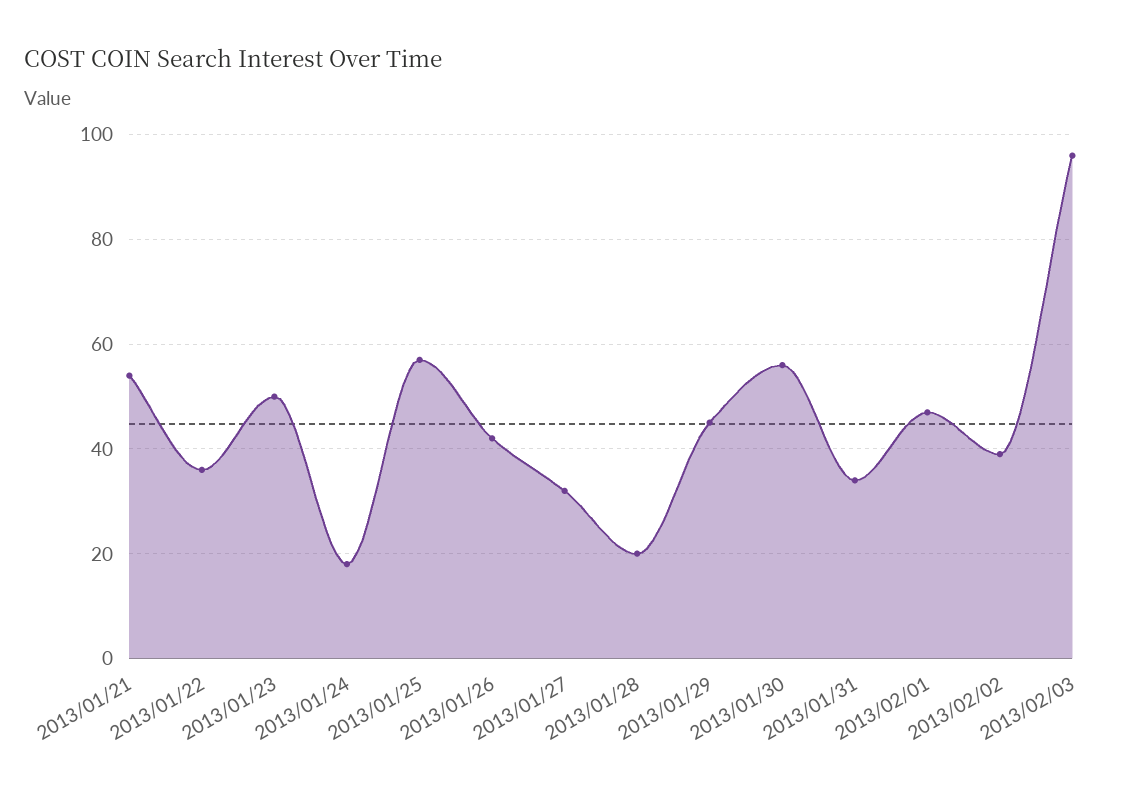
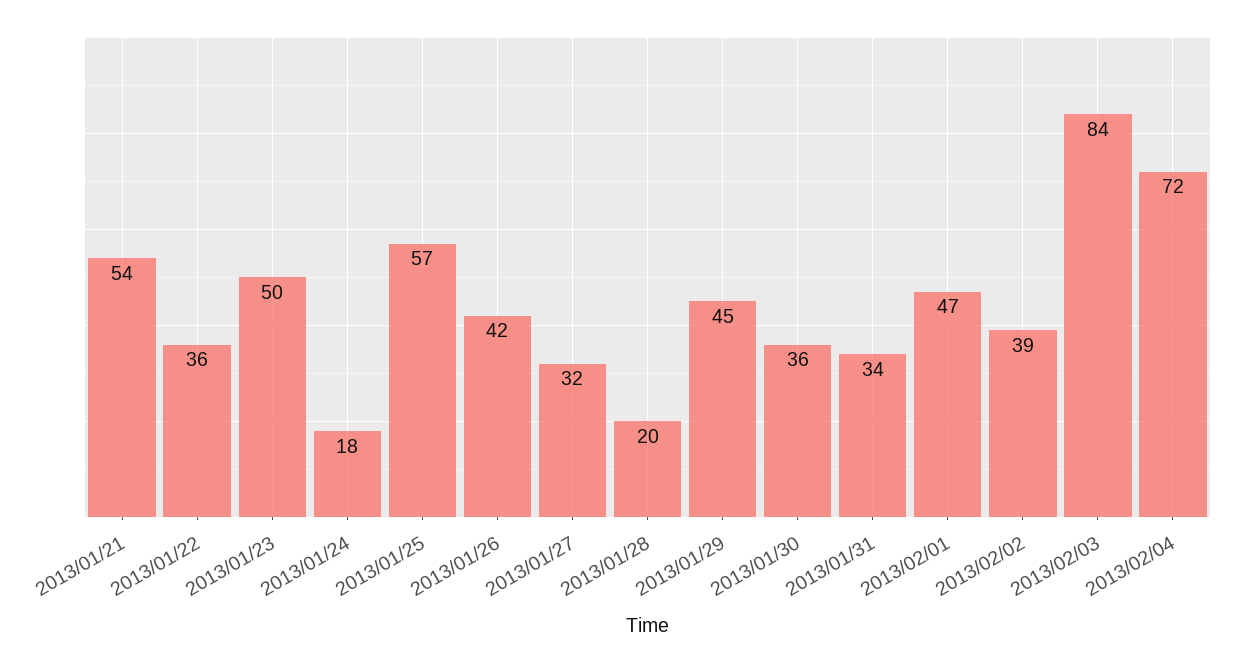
2013/01/30: 55 -> 36
2013/02/03: 95 -> 84
2013/02/04: none -> 72

